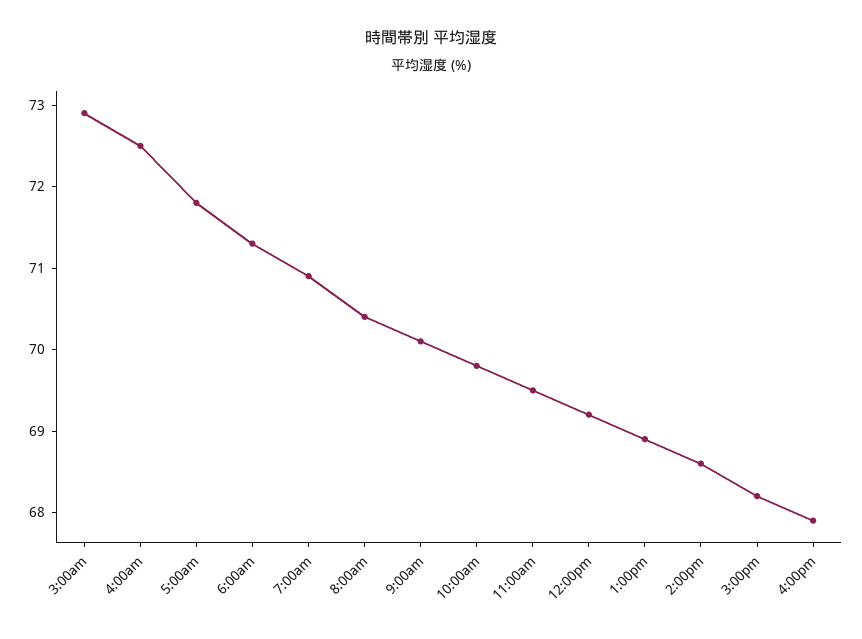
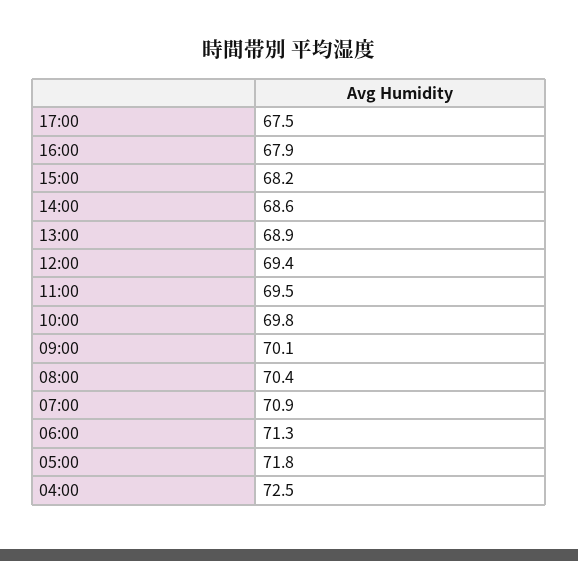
3:00am: 72.9 -> none
12:00pm: 69.2 -> 69.4
17:00: none -> 67.5

